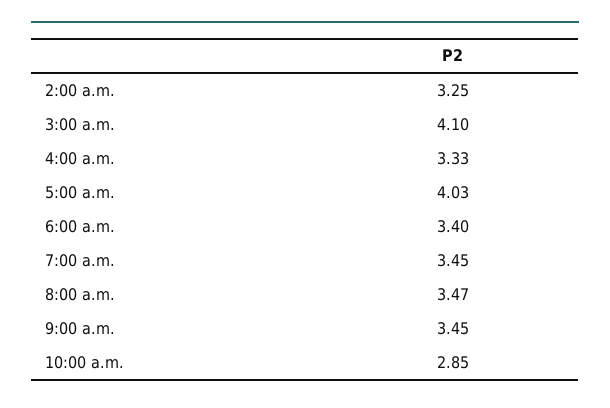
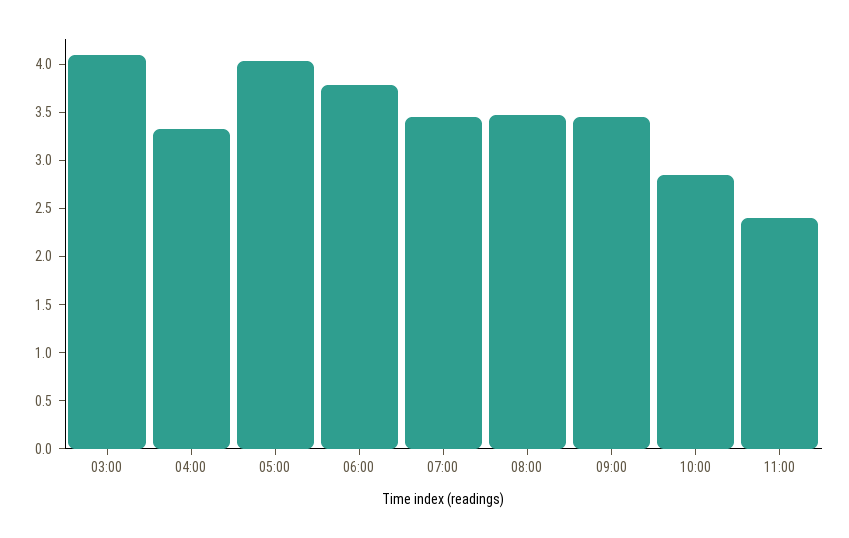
2:00 a.m.: 3.25 -> none
6:00 a.m.: 3.4 -> 3.8
11:00: none -> 2.4

